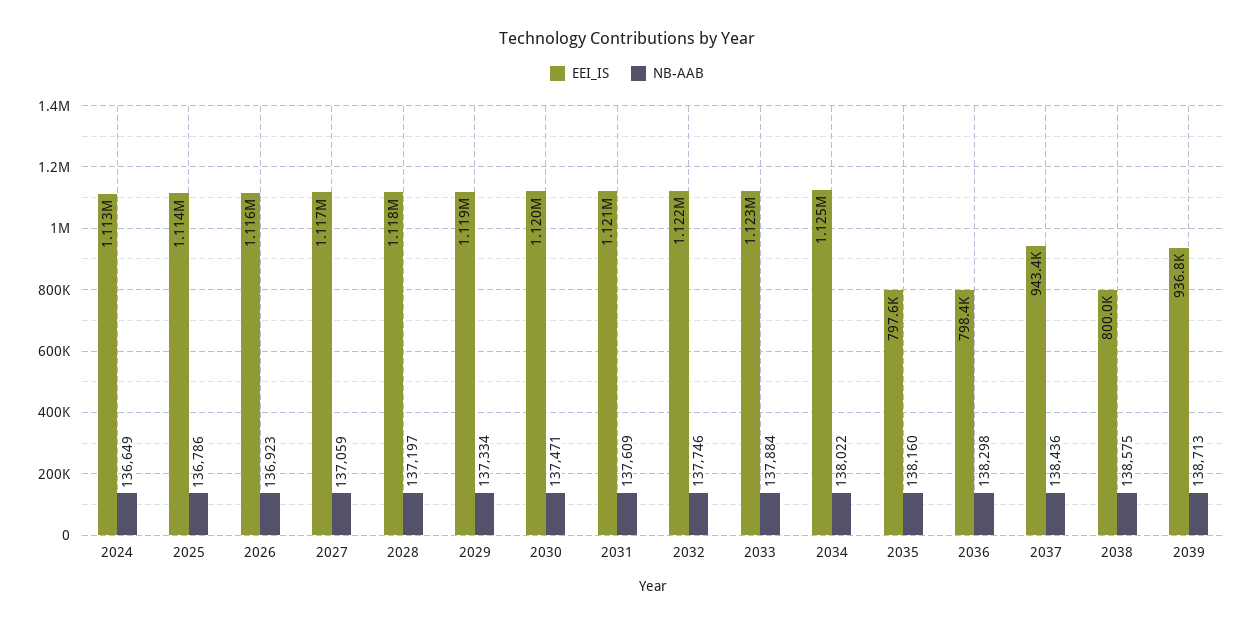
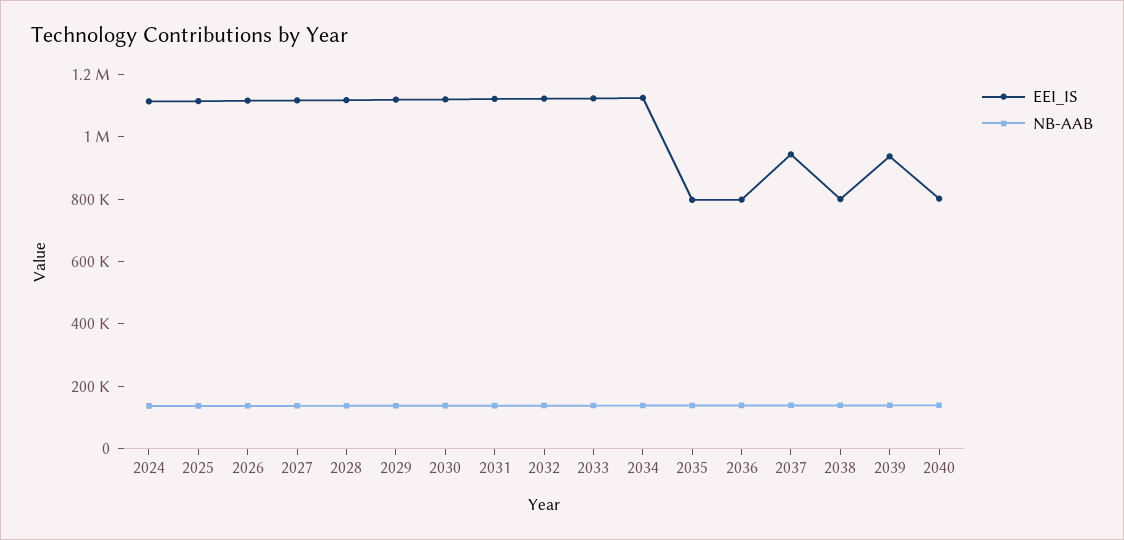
EEI_IS, 2040: none -> 800000
NB-AAB, 2040: none -> 150000

